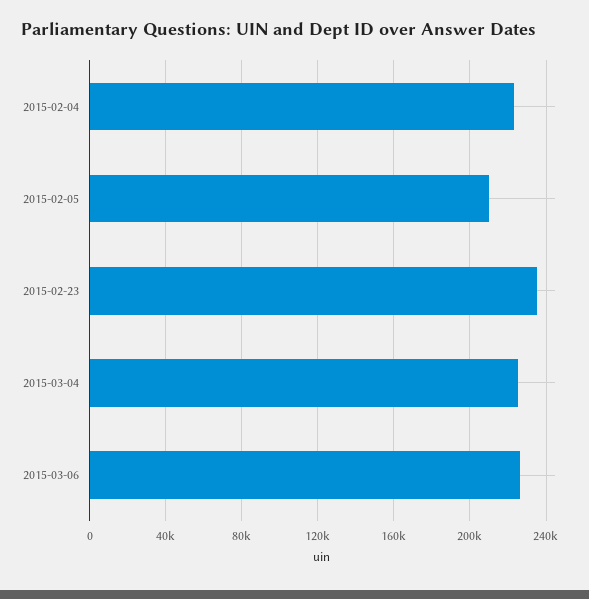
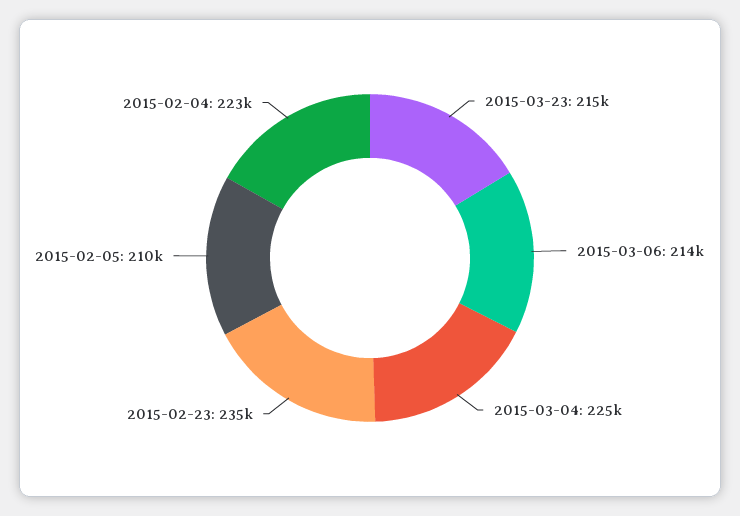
2015-03-06: 225000 -> 214000
2015-03-23: none -> 215000

